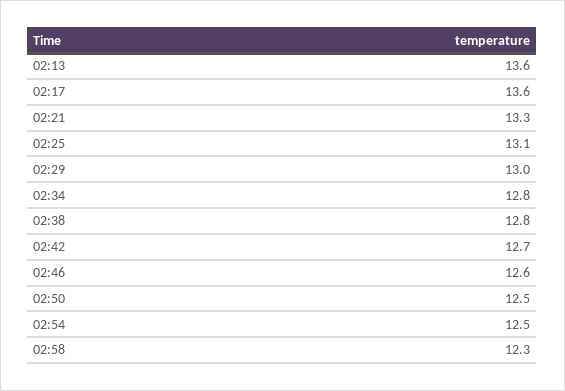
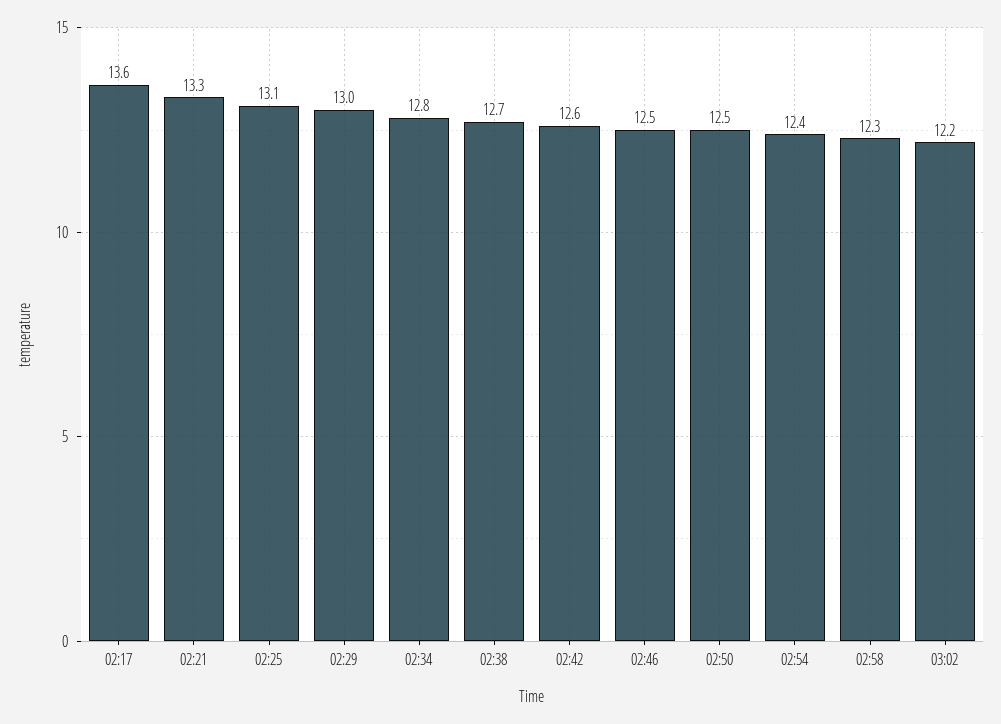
02:13: 13.6 -> none
02:38: 12.8 -> 12.7
02:42: 12.7 -> 12.6
02:46: 12.6 -> 12.5
02:54: 12.5 -> 12.4
03:02: none -> 12.2

